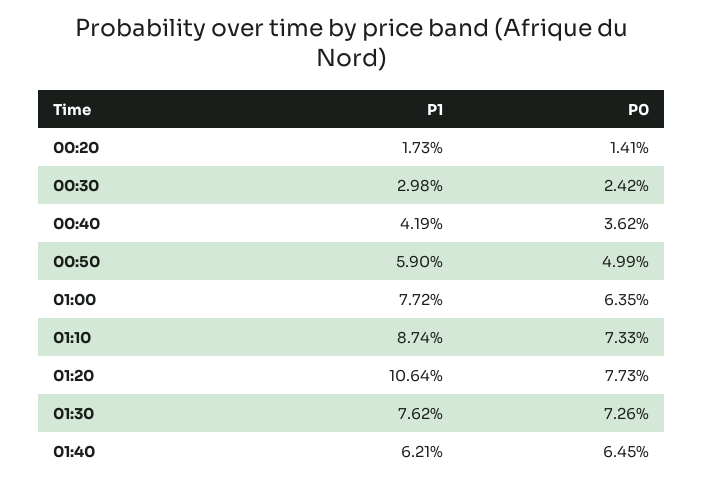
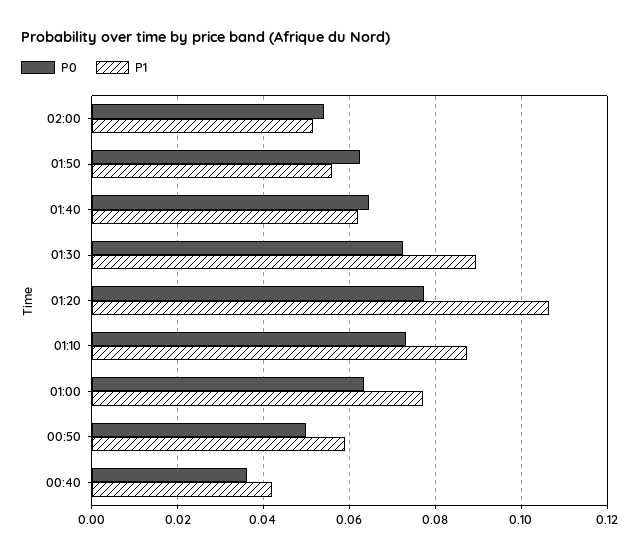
P1, 00:20: 0.0173 -> none
P0, 00:20: 0.0141 -> none
P1, 00:30: 0.0298 -> none
P0, 00:30: 0.0242 -> none
P1, 01:30: 0.0762 -> 0.09
P0, 02:00: none -> 0.054
P1, 02:00: none -> 0.052
P0, 01:50: none -> 0.062
P1, 01:50: none -> 0.056

